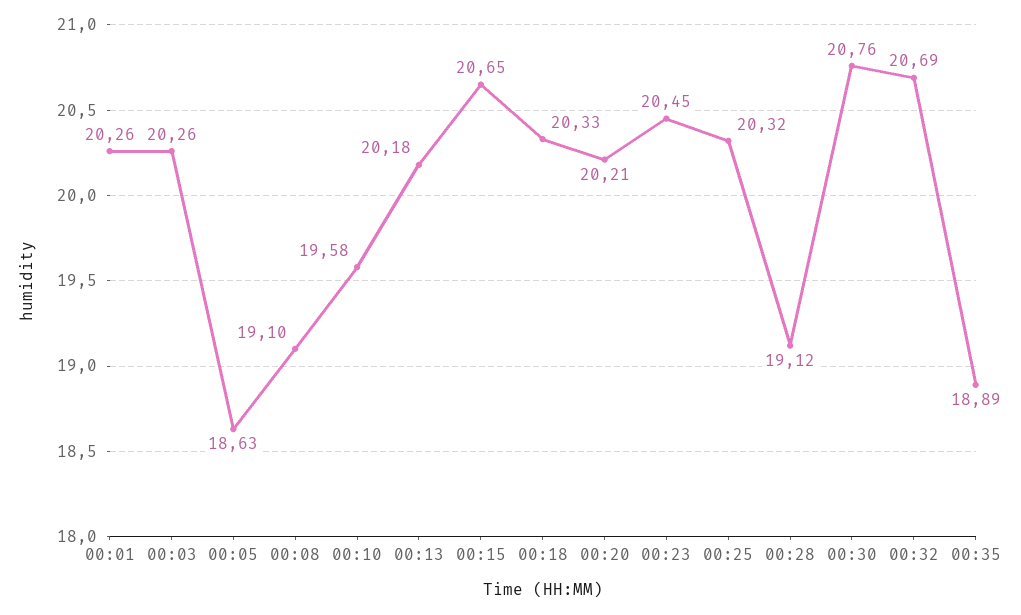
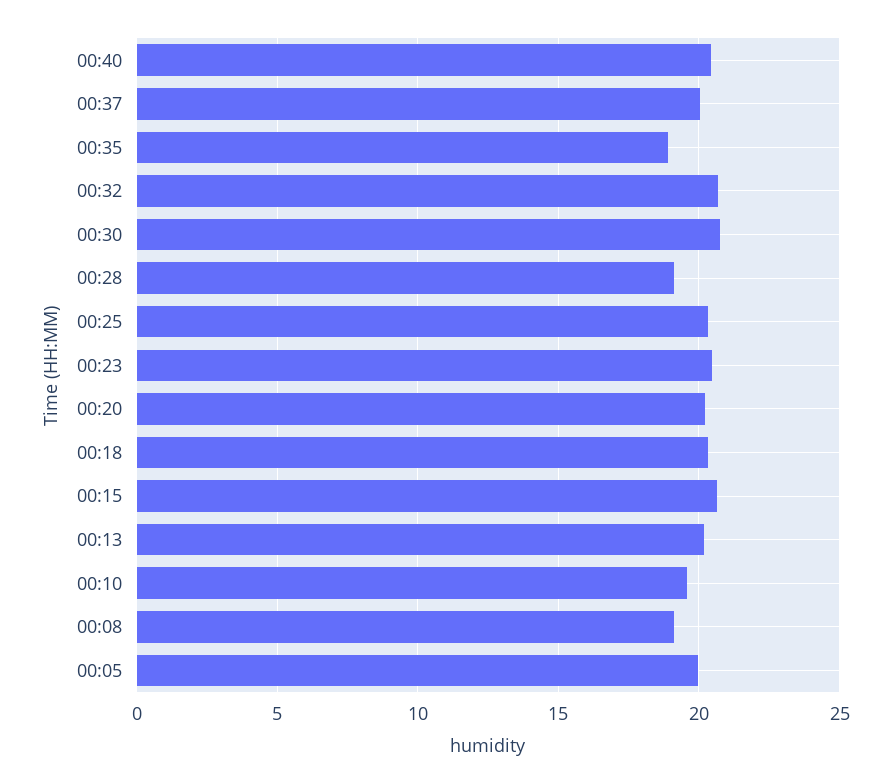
00:01: 20.26 -> none
00:03: 20.26 -> none
00:05: 18.63 -> 20
00:40: none -> 20.5
00:37: none -> 20

